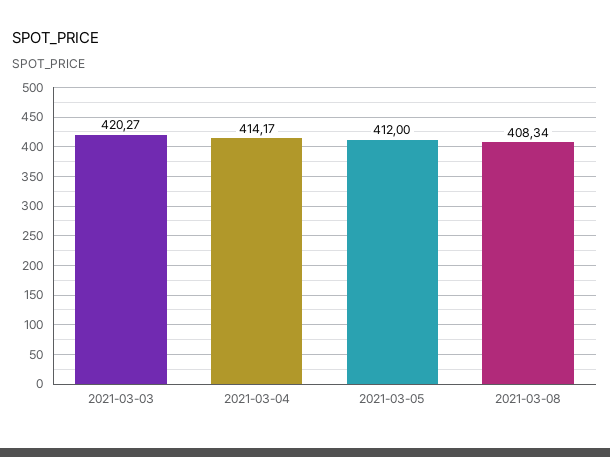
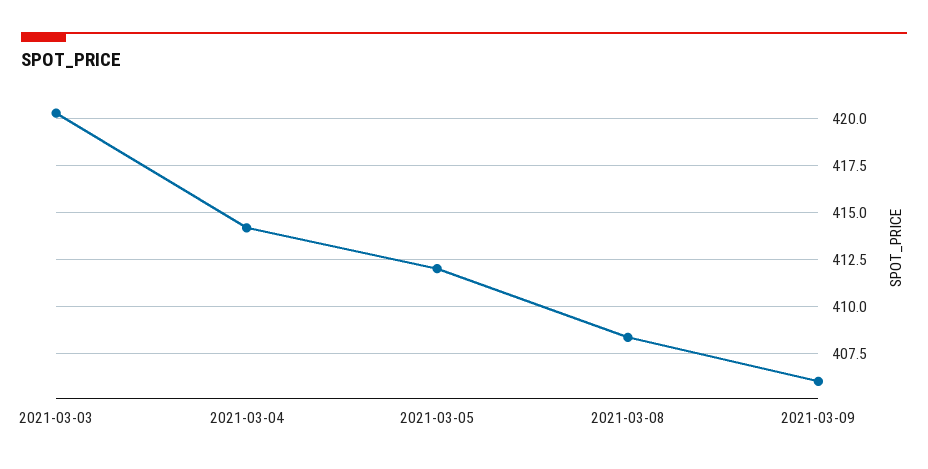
2021-03-09: none -> 406

